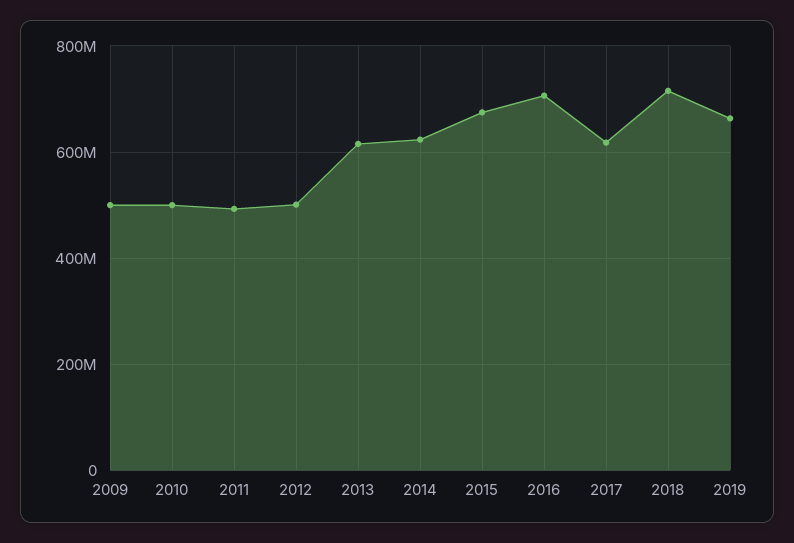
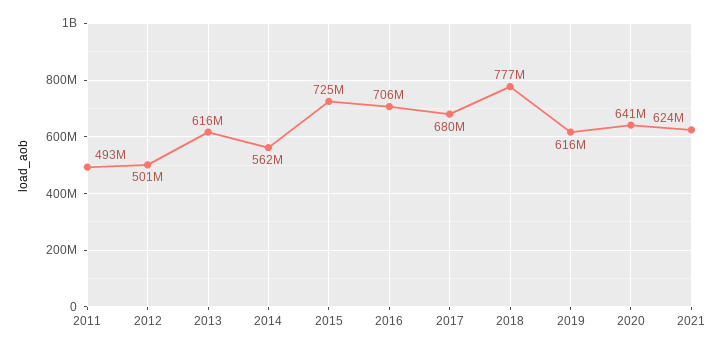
2009: 500000000 -> none
2010: 500000000 -> none
2014: 620000000 -> 562000000
2015: 680000000 -> 725000000
2017: 620000000 -> 680000000
2018: 720000000 -> 777000000
2019: 660000000 -> 616000000
2020: none -> 641000000
2021: none -> 624000000

